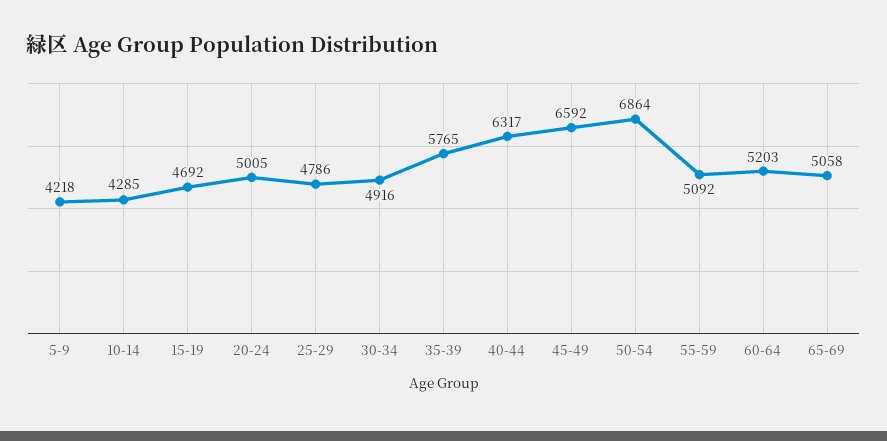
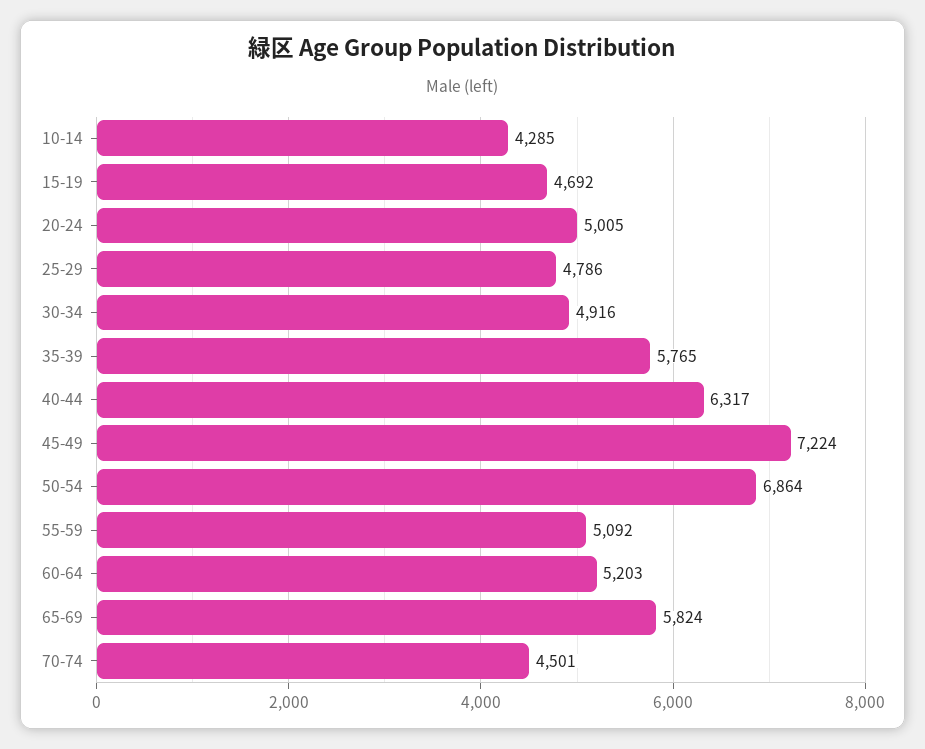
5-9: 4218 -> none
45-49: 6592 -> 7224
65-69: 5058 -> 5824
70-74: none -> 4501

